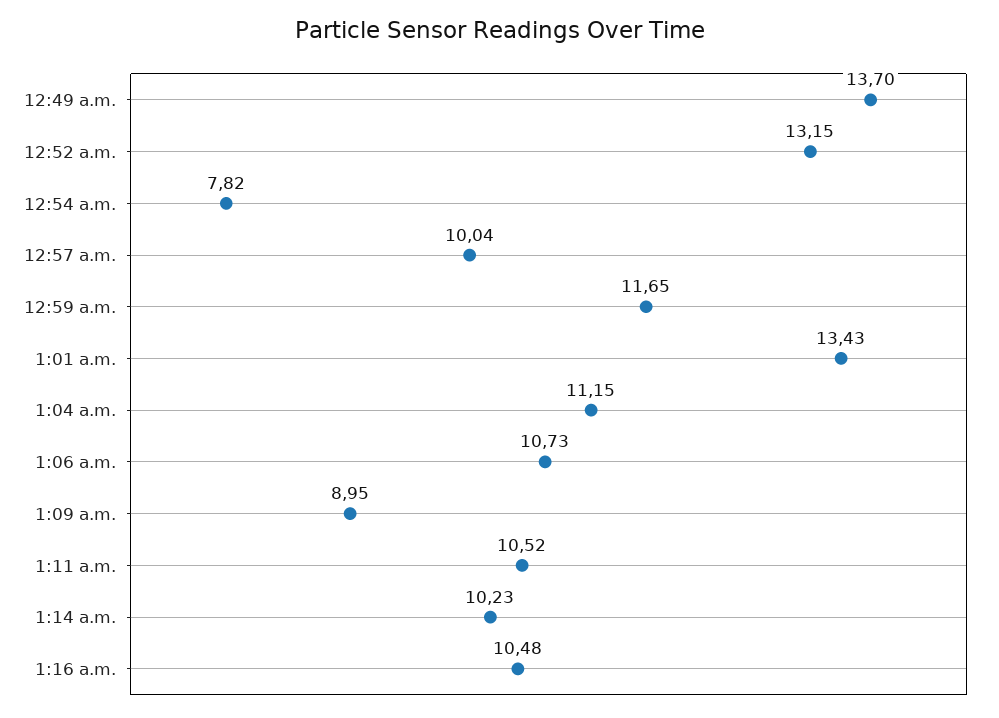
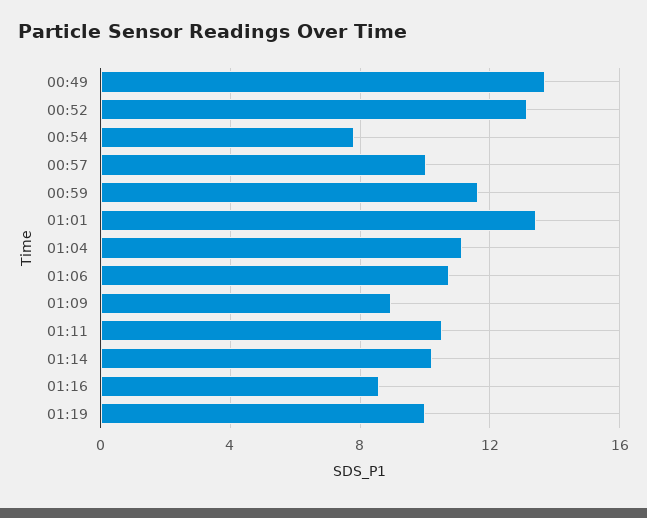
1:16 a.m.: 10.48 -> 8.5
01:19: none -> 10

